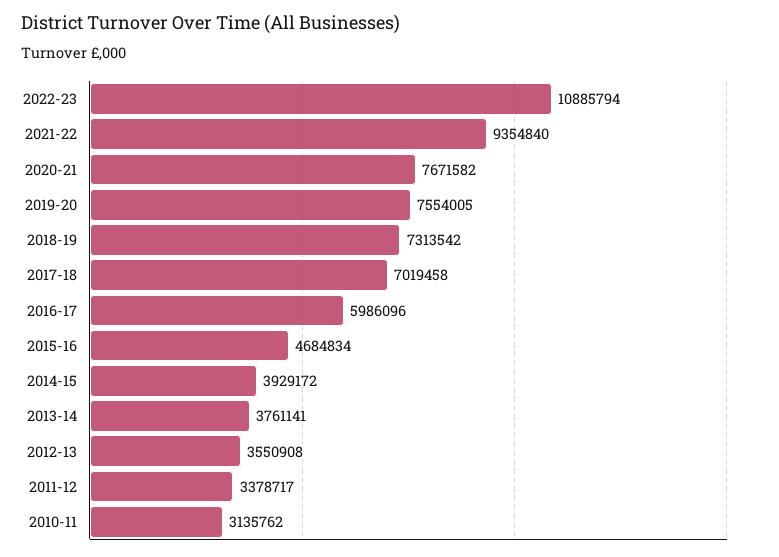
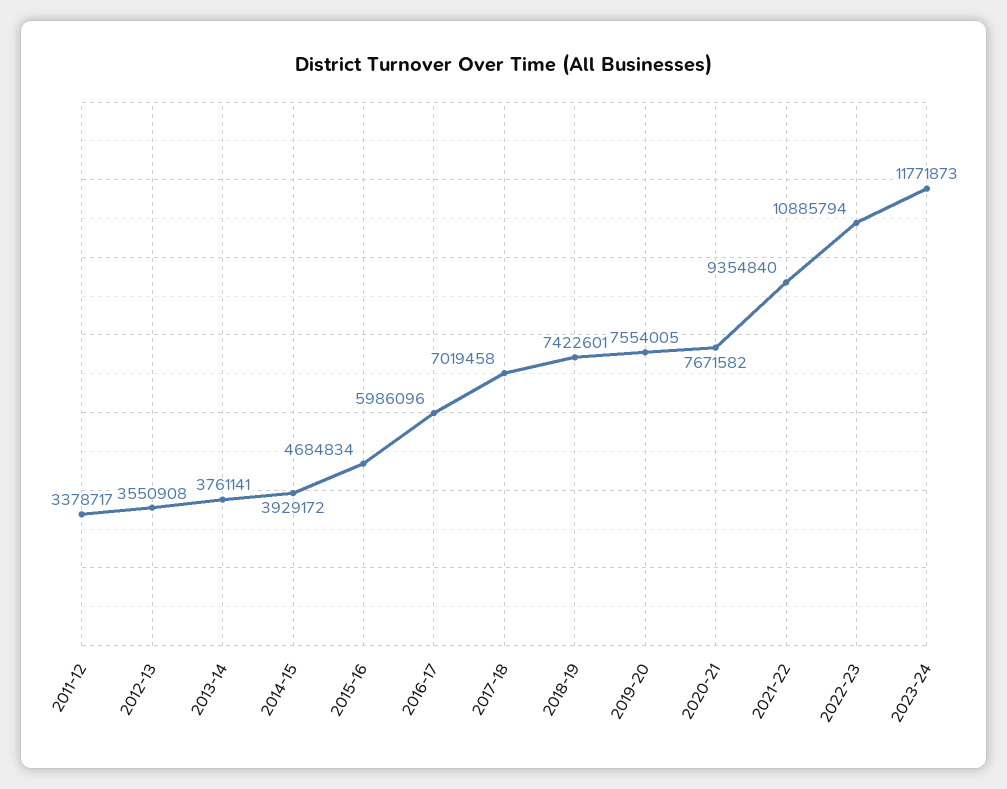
2018-19: 7313542 -> 7422601
2010-11: 3135762 -> none
2023-24: none -> 11771873

